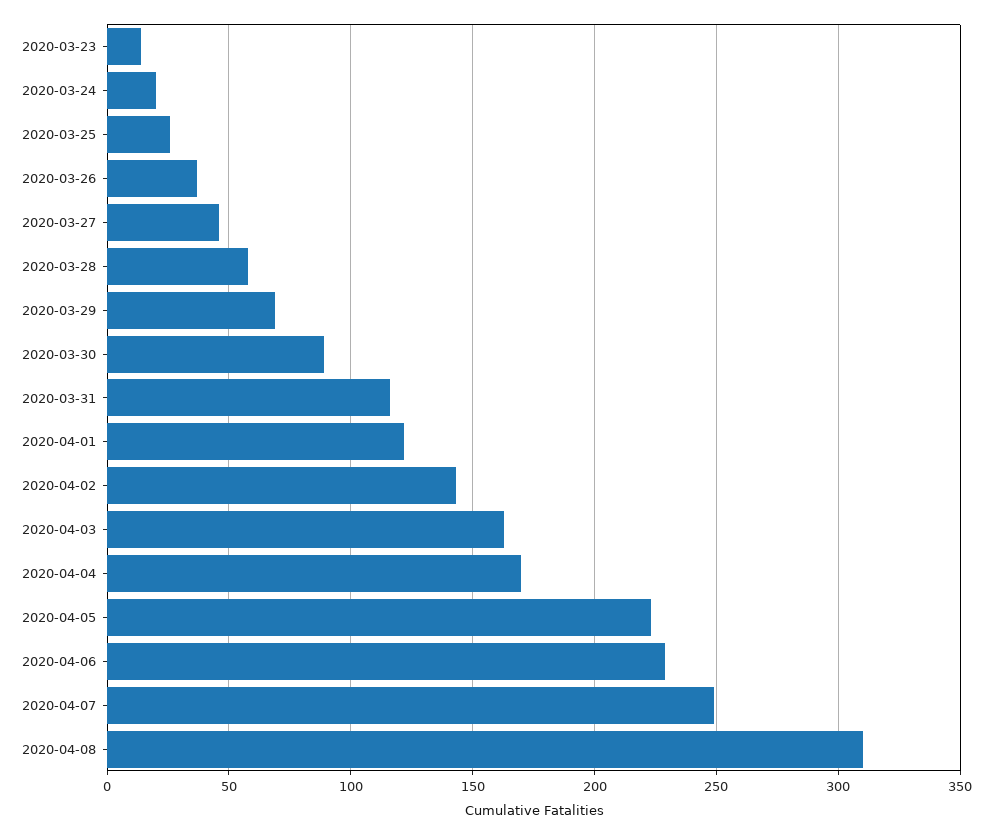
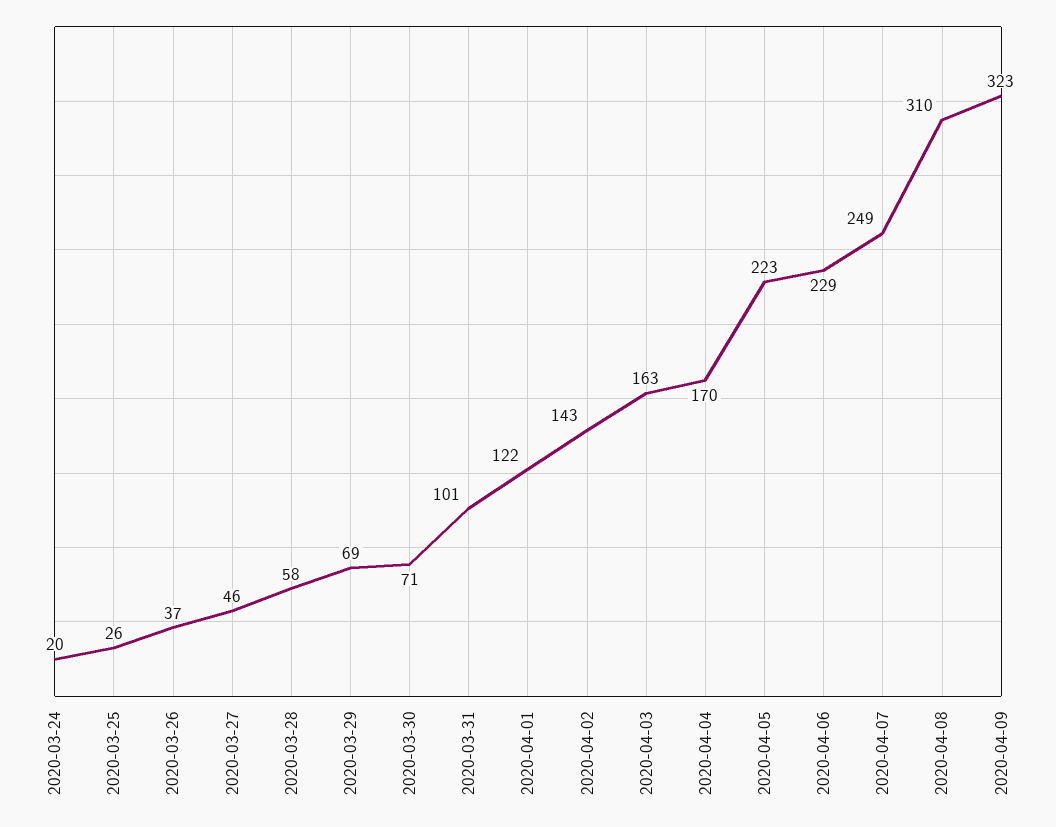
2020-03-23: 15 -> none
2020-03-30: 90 -> 71
2020-03-31: 115 -> 101
2020-04-09: none -> 323

